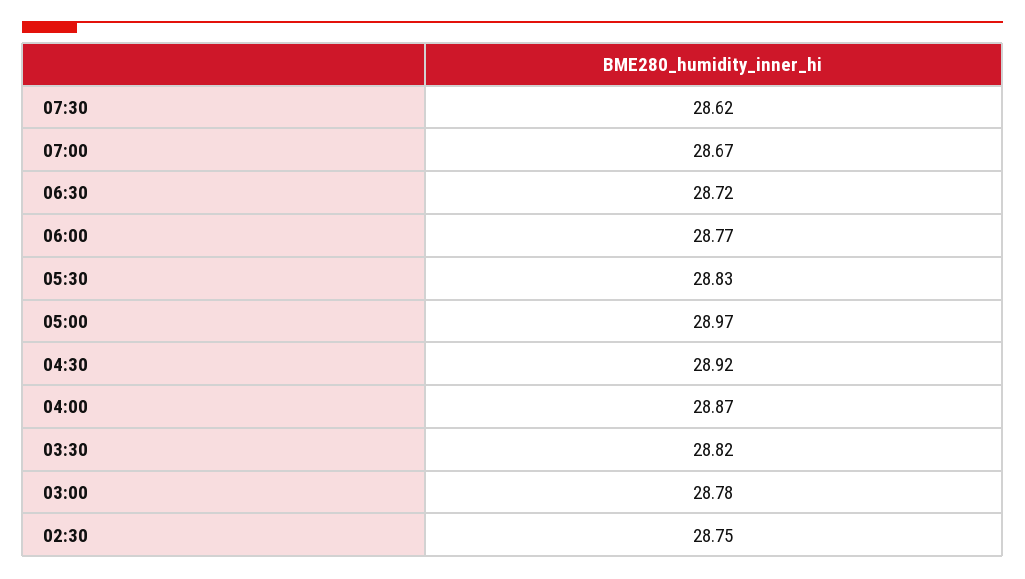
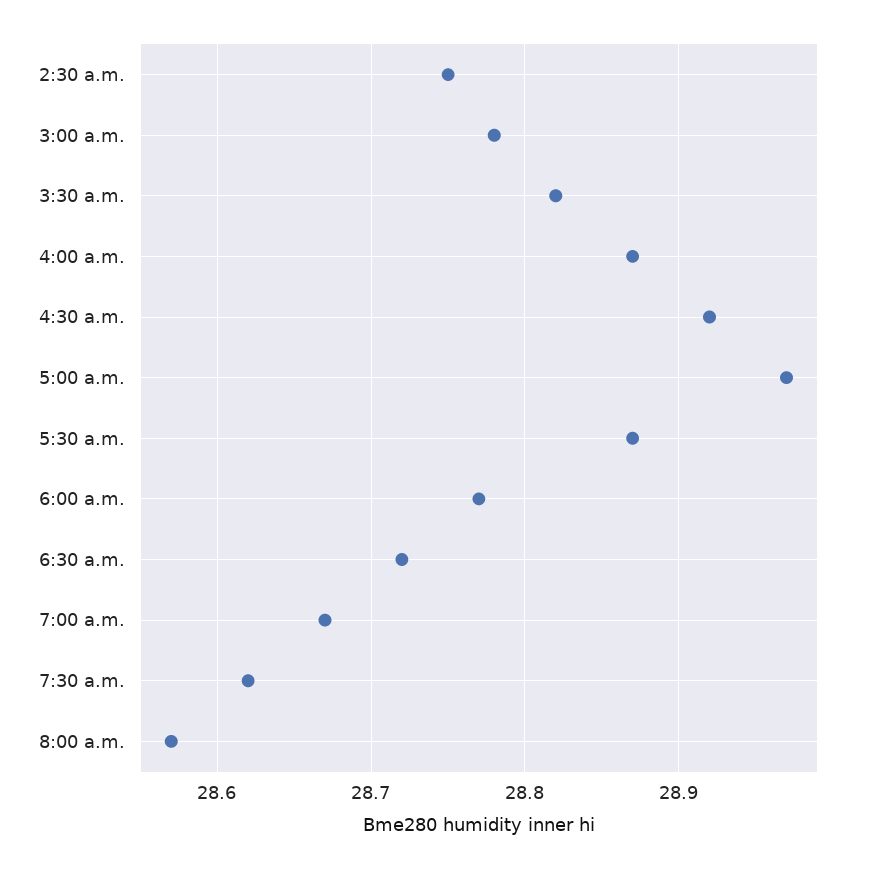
05:30: 28.83 -> 28.87
8:00 a.m.: none -> 28.57

